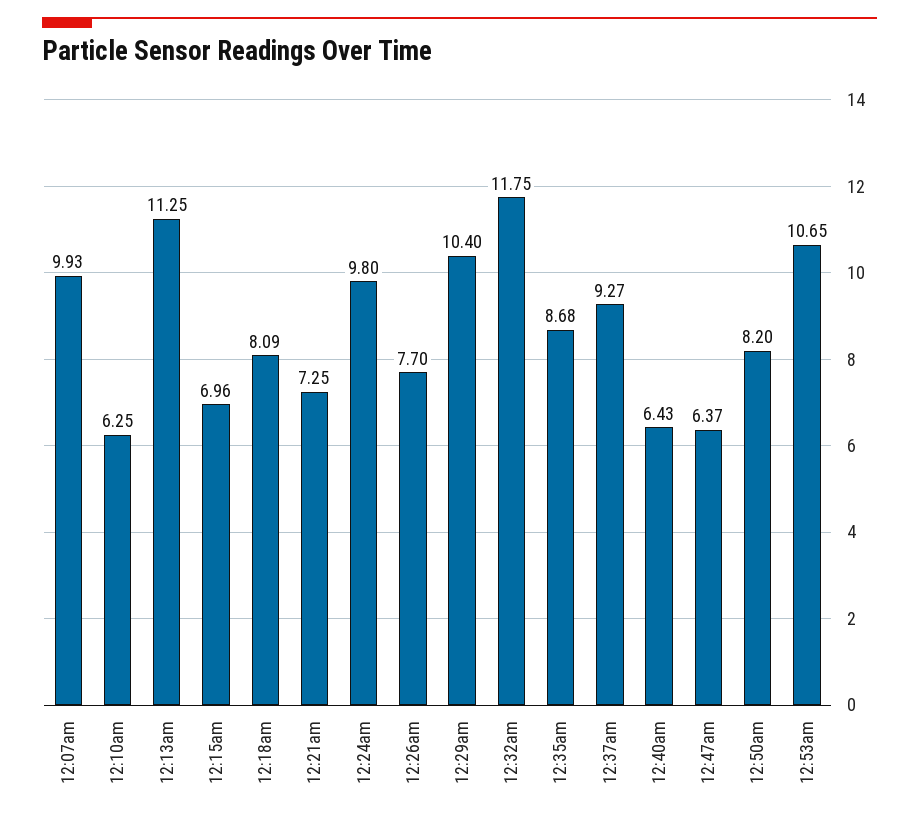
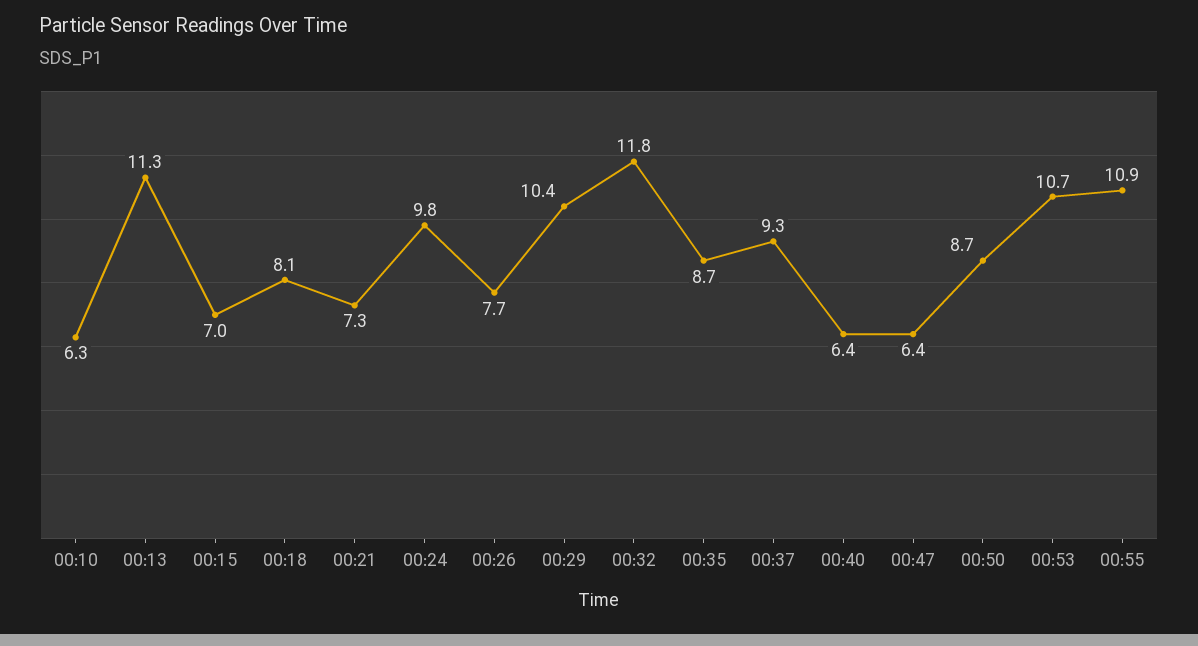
12:07am: 9.93 -> none
12:50am: 8.2 -> 8.7
00:55: none -> 10.9

